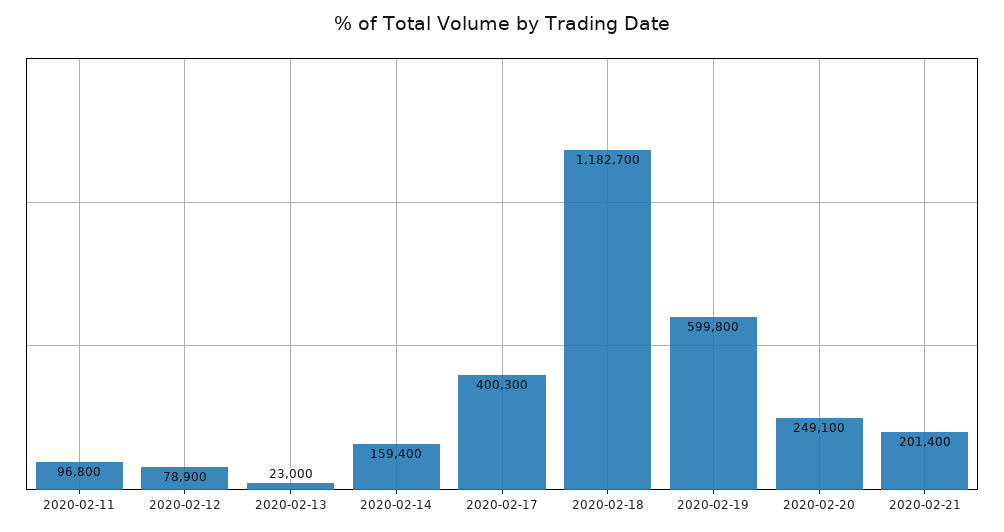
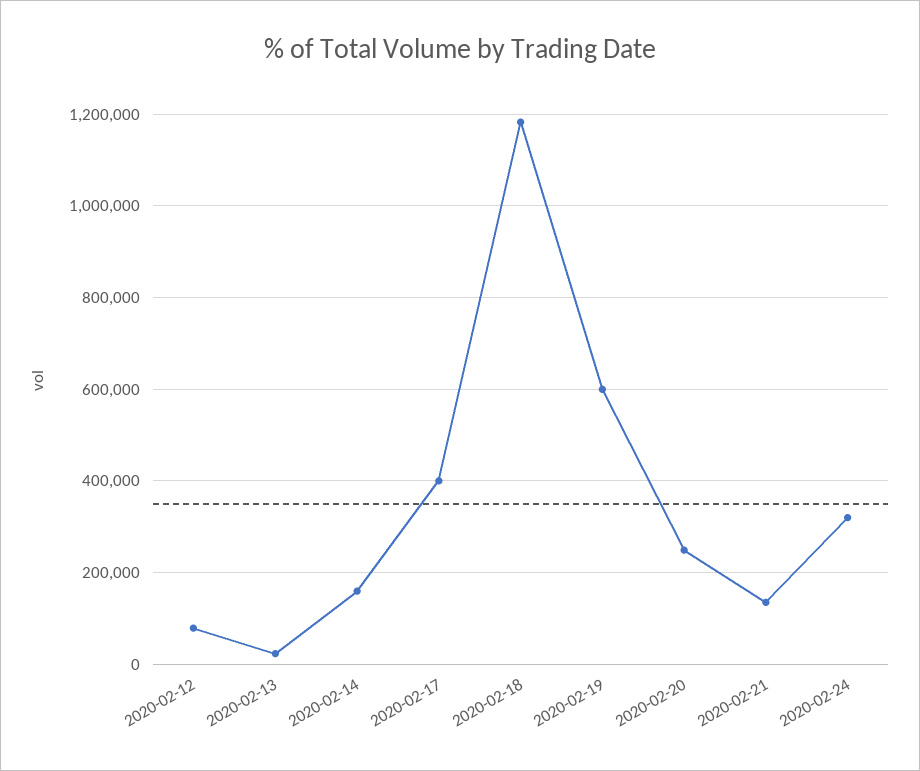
2020-02-11: 96800 -> none
2020-02-21: 201400 -> 140000
2020-02-24: none -> 320000

